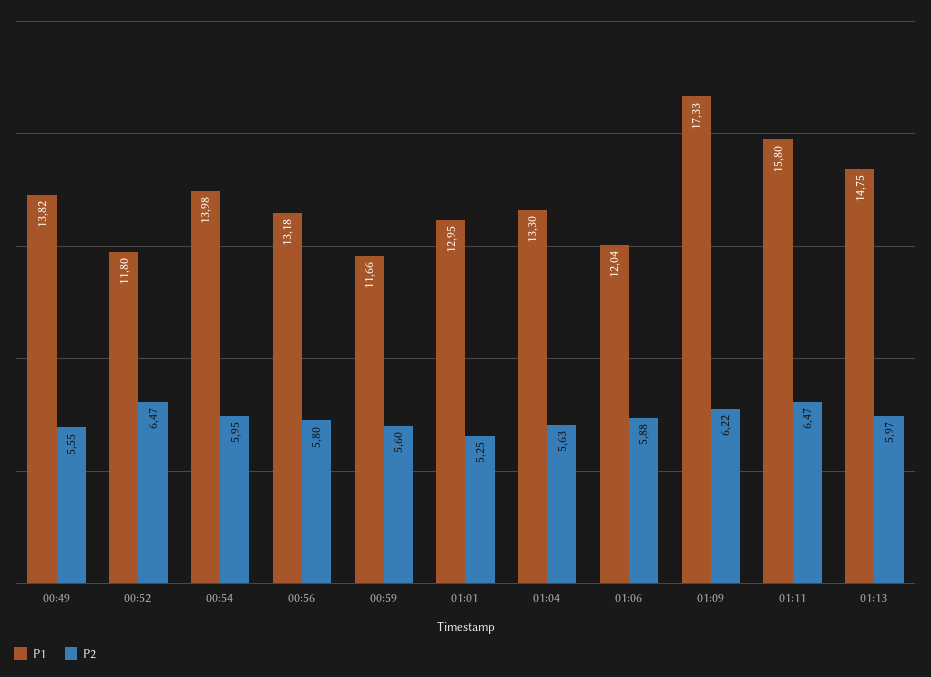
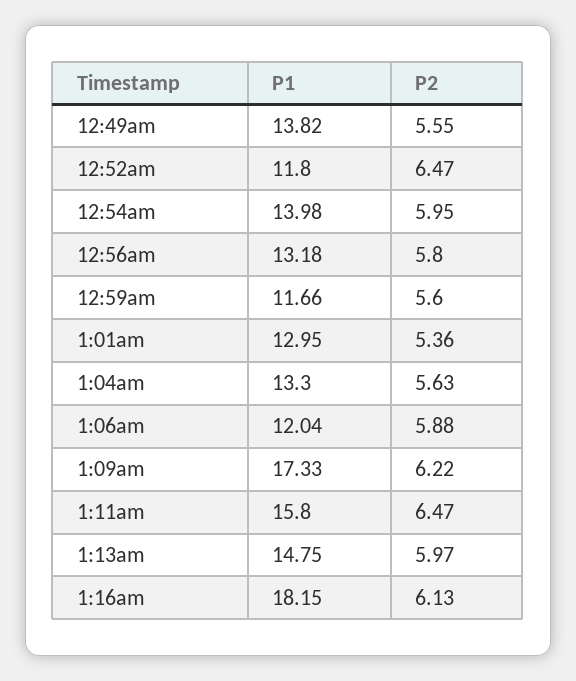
P2, 01:01: 5.25 -> 5.36
P1, 1:16am: none -> 18.15
P2, 1:16am: none -> 6.13

